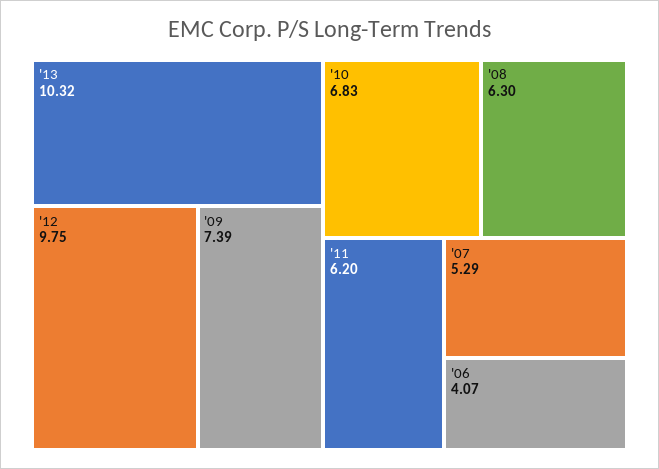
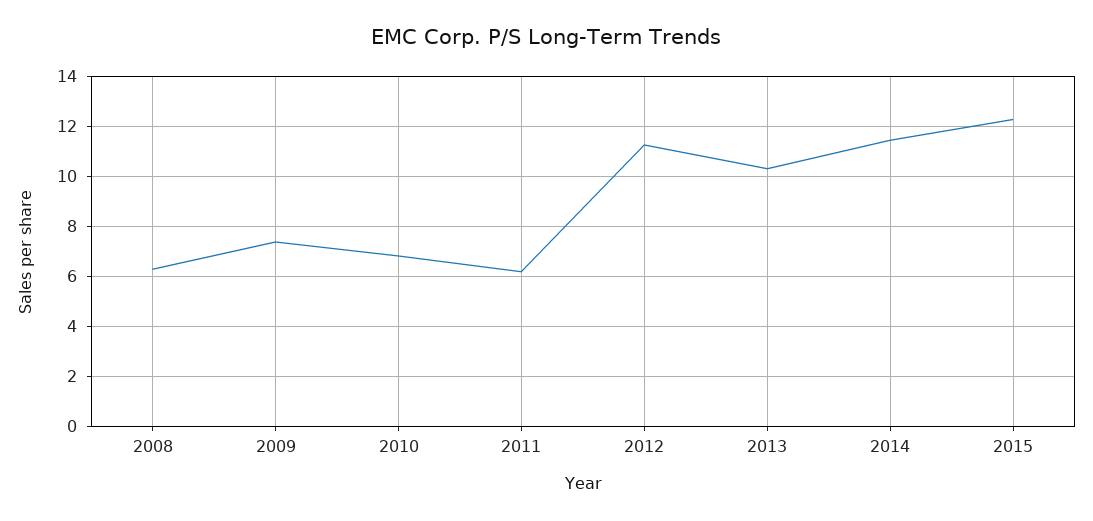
'12: 9.75 -> 11.25
'07: 5.29 -> none
'06: 4.07 -> none
2014: none -> 11.5
2015: none -> 12.25

